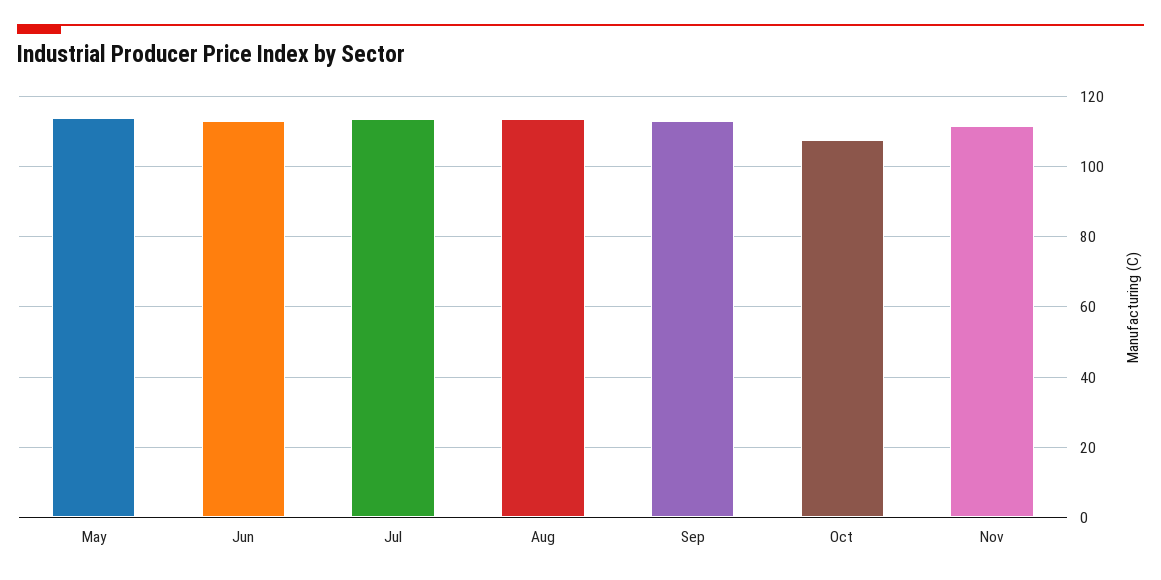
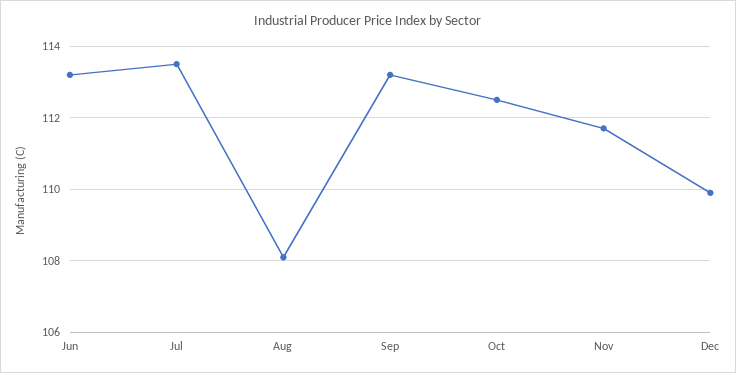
May: 114 -> none
Aug: 114 -> 108
Oct: 108 -> 112.5
Dec: none -> 110

